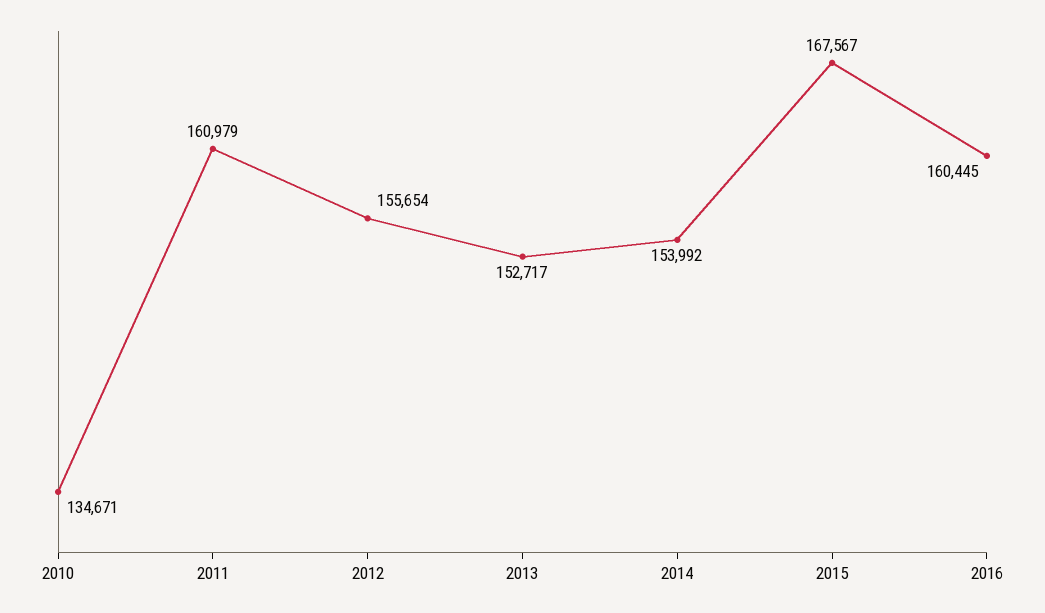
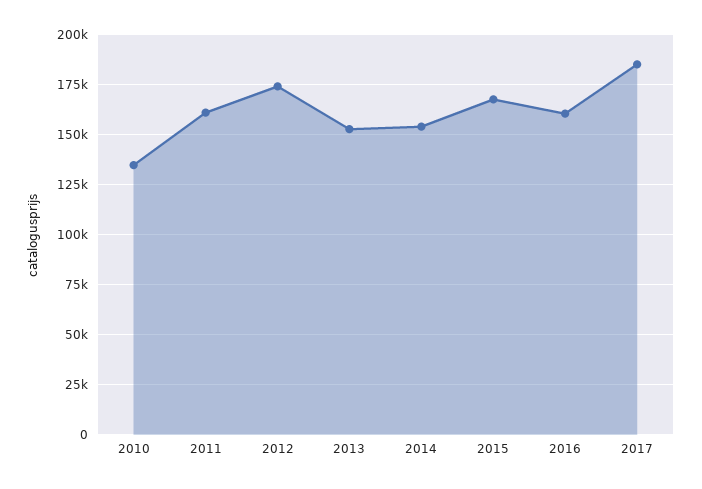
2012: 155654 -> 175000
2017: none -> 185000

